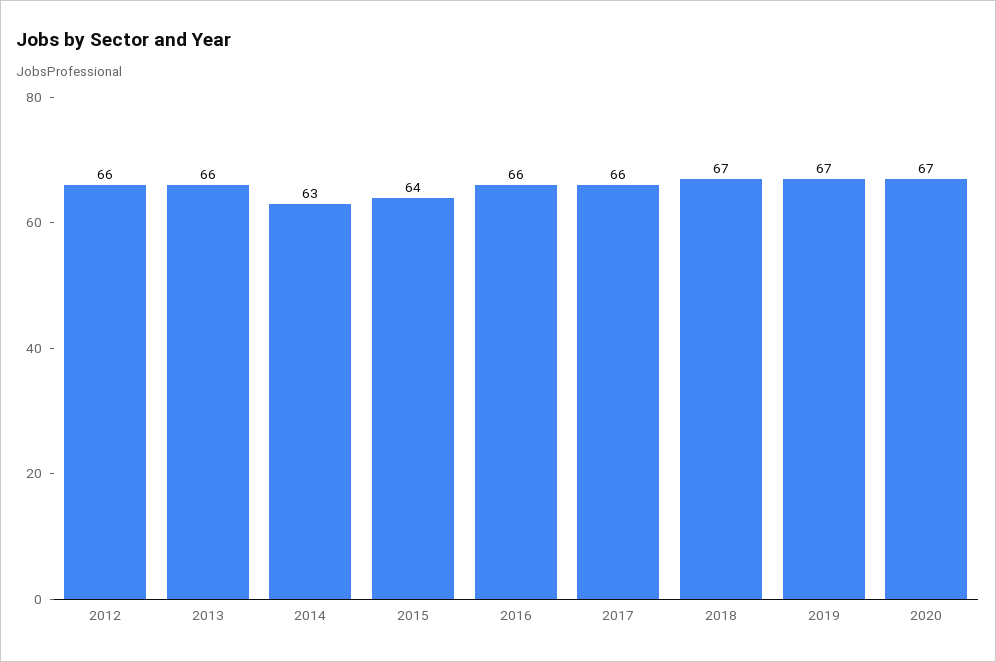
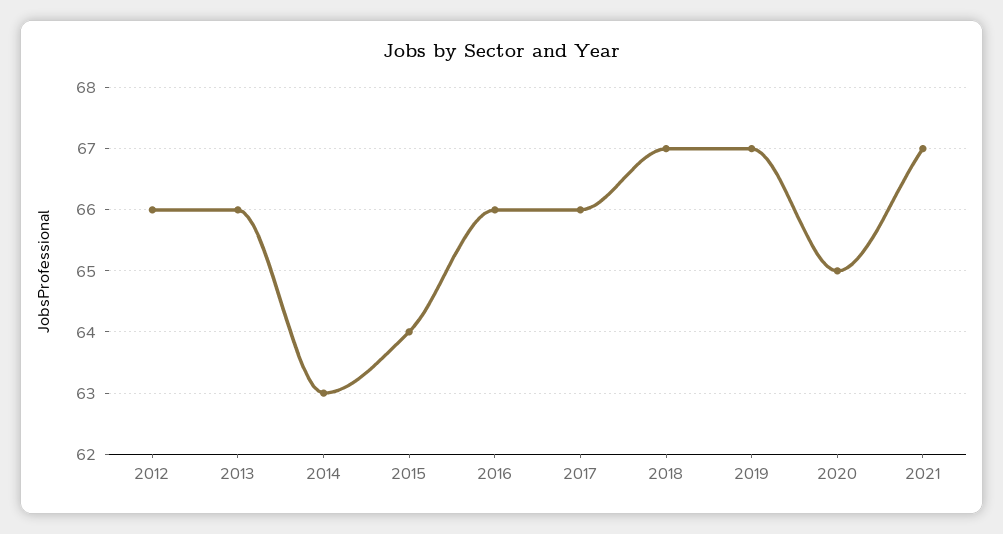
2020: 67 -> 65
2021: none -> 67

